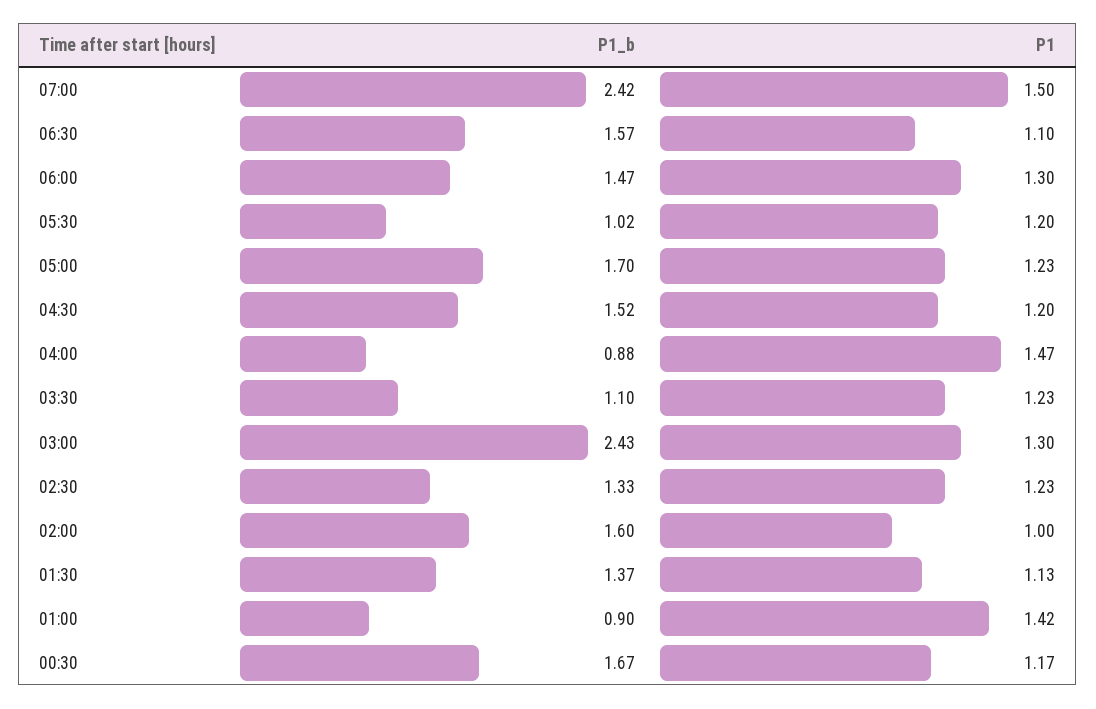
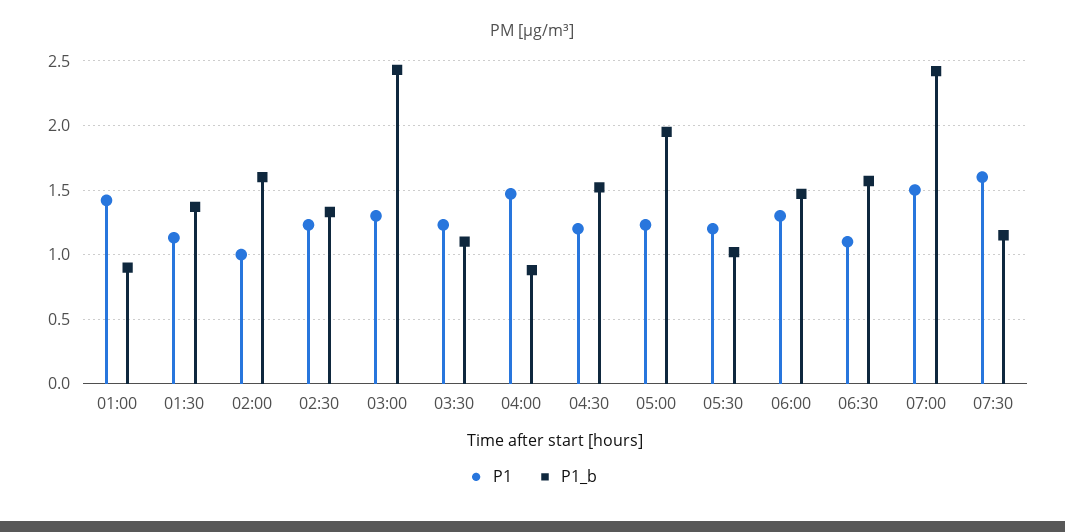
P1_b, 05:00: 1.7 -> 1.95
P1_b, 00:30: 1.67 -> none
P1, 00:30: 1.17 -> none
P1, 07:30: none -> 1.6
P1_b, 07:30: none -> 1.15

